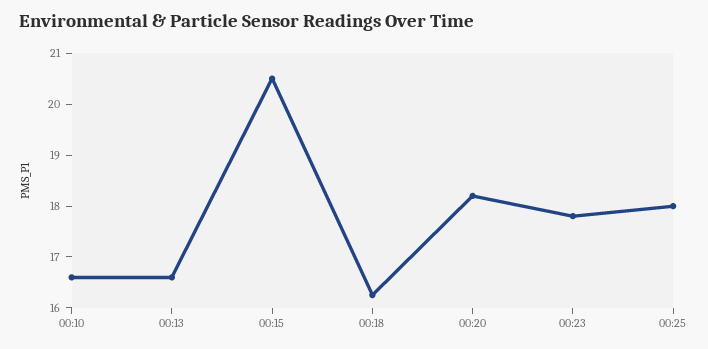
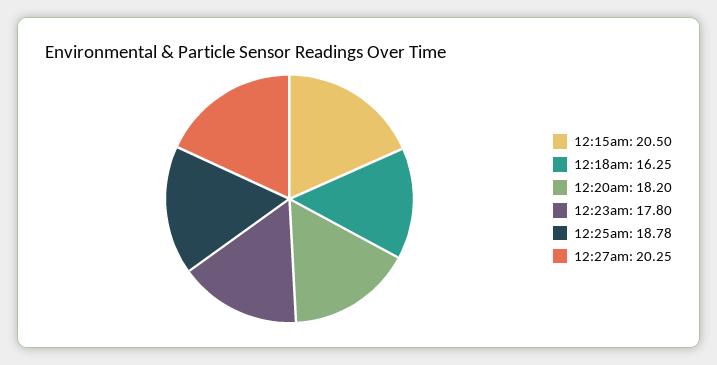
00:10: 16.6 -> none
00:13: 16.6 -> none
00:25: 18 -> 18.78
12:27am: none -> 20.25

